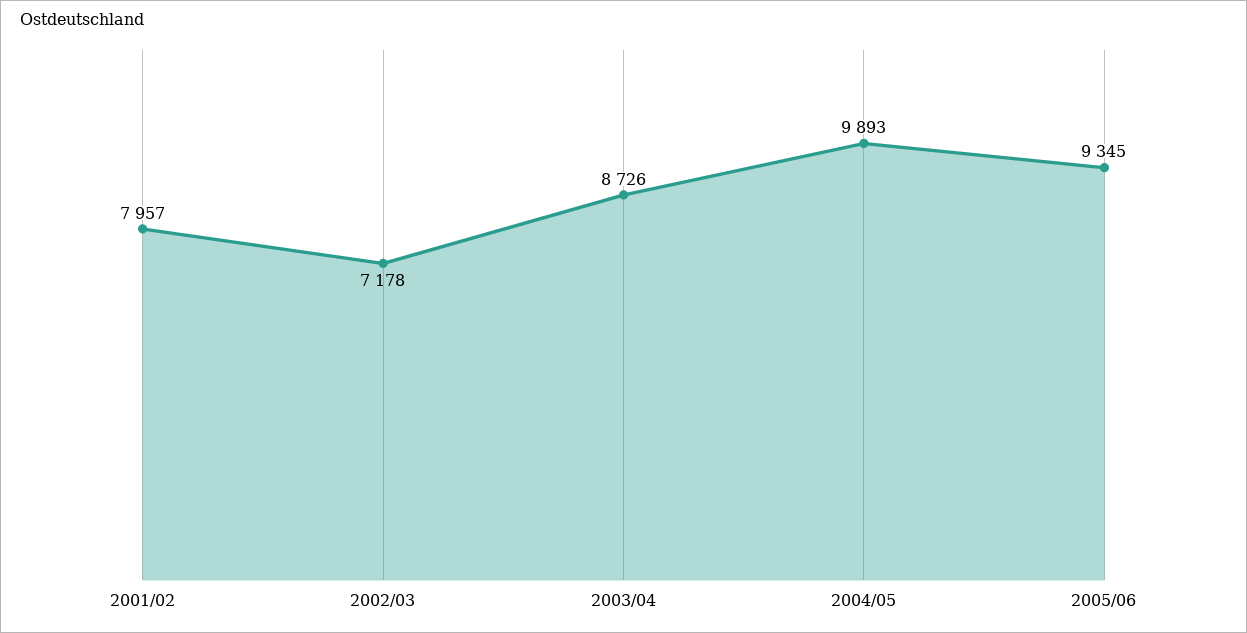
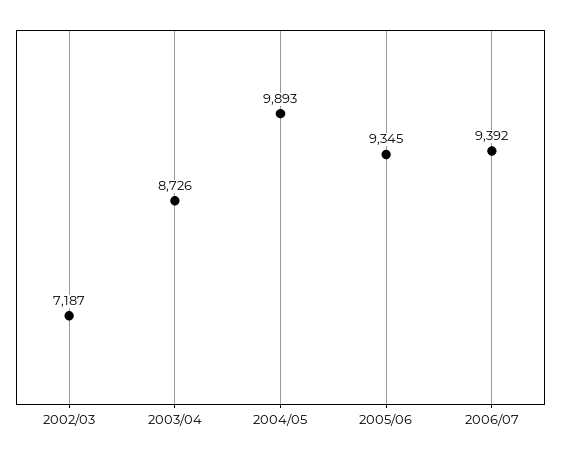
2001/02: 7957 -> none
2002/03: 7178 -> 7187
2006/07: none -> 9392

